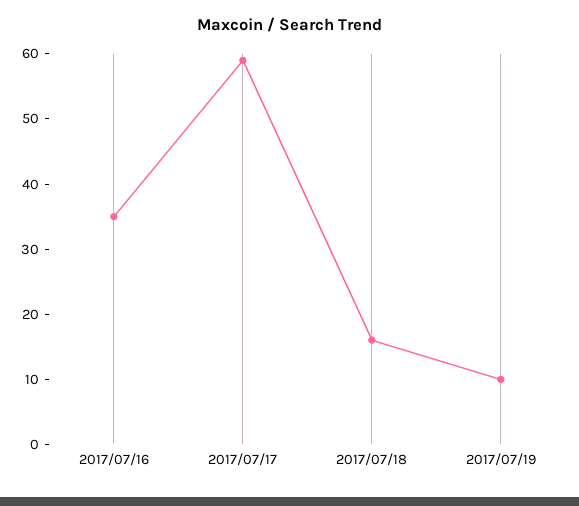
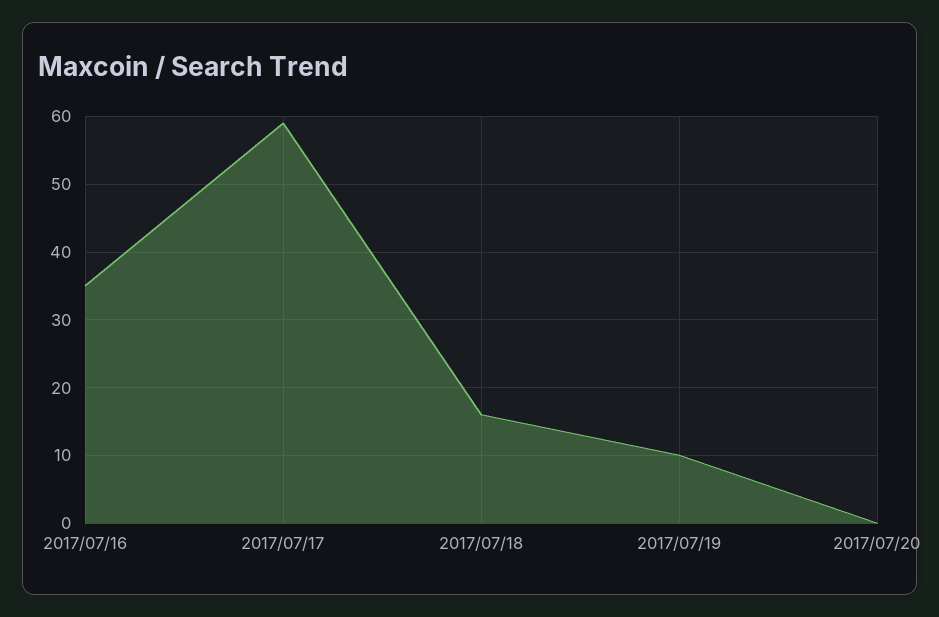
2017/07/20: none -> 0

